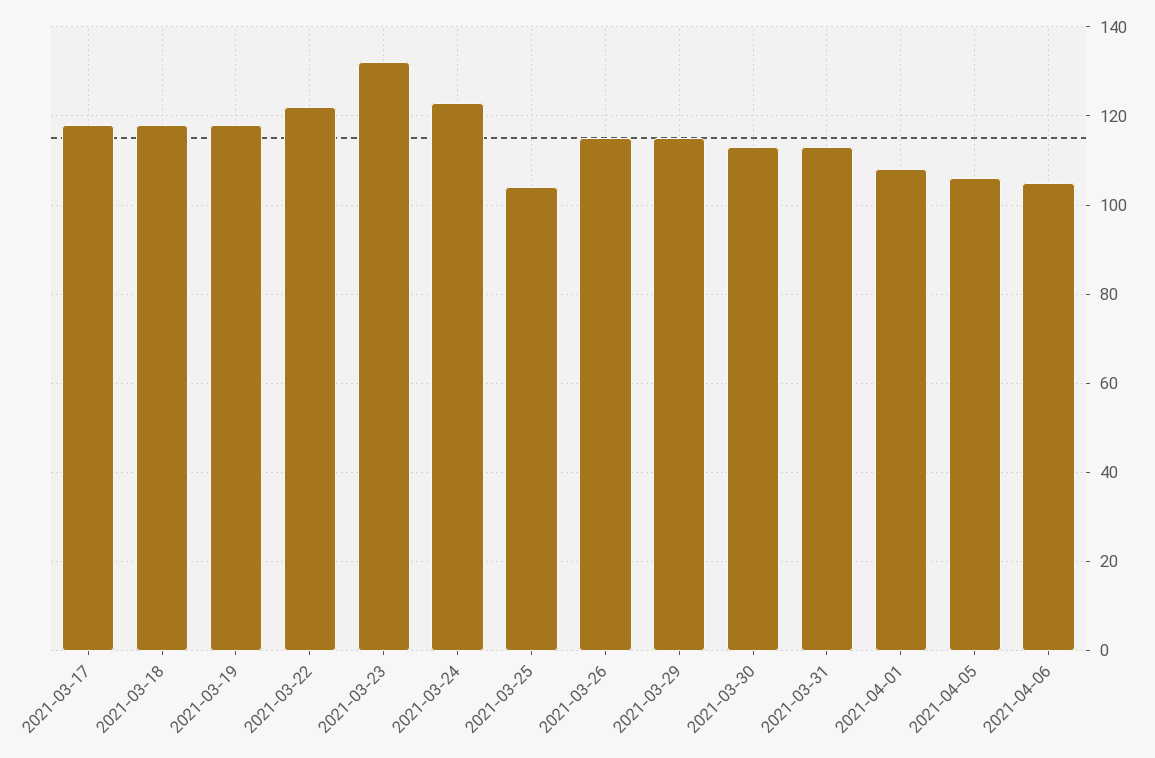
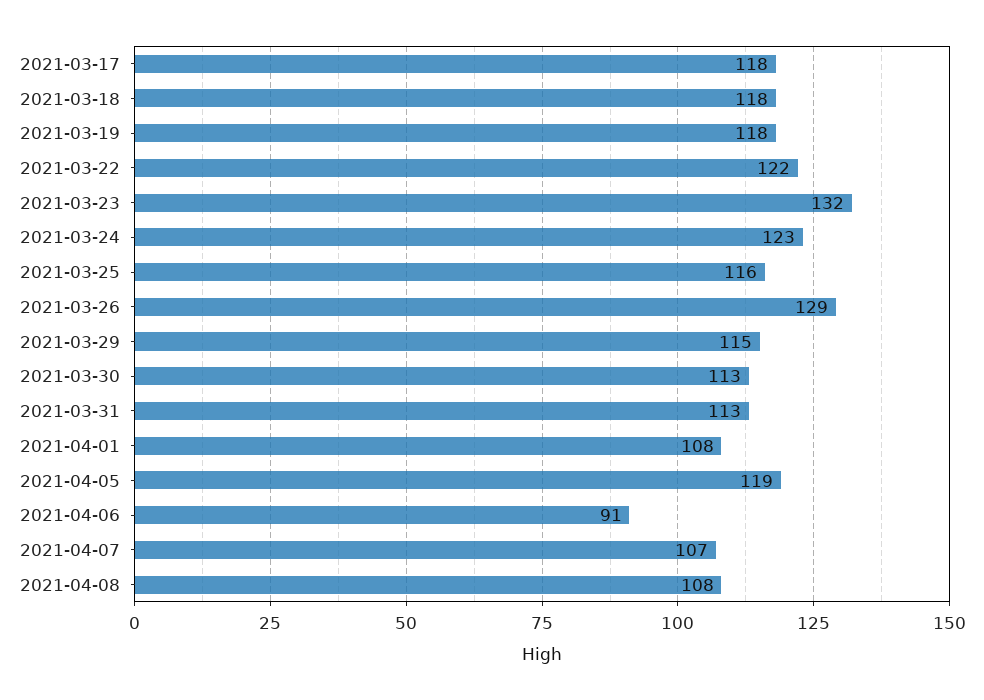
2021-03-25: 105 -> 116
2021-03-26: 115 -> 129
2021-04-05: 105 -> 119
2021-04-06: 105 -> 91
2021-04-07: none -> 107
2021-04-08: none -> 108

